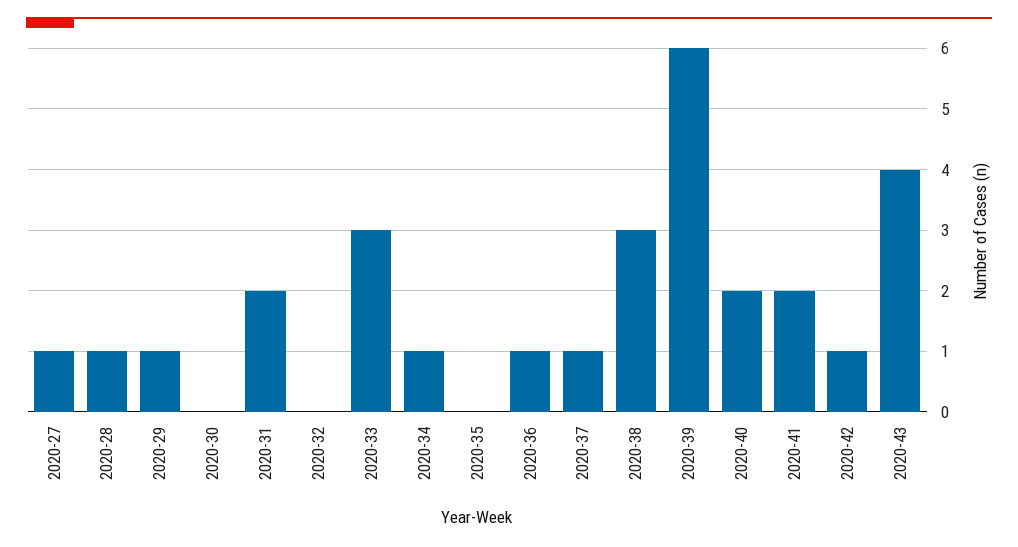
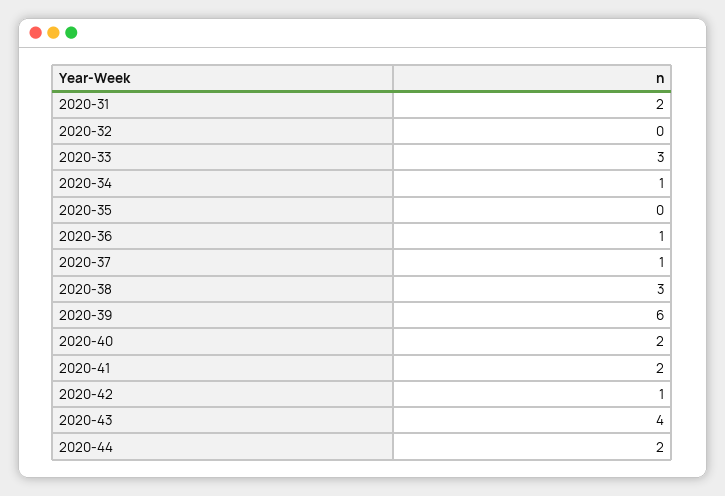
2020-27: 1 -> none
2020-28: 1 -> none
2020-29: 1 -> none
2020-30: 0 -> none
2020-44: none -> 2

